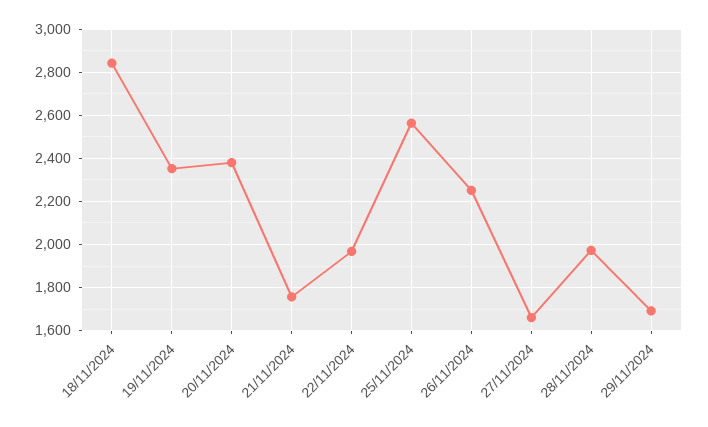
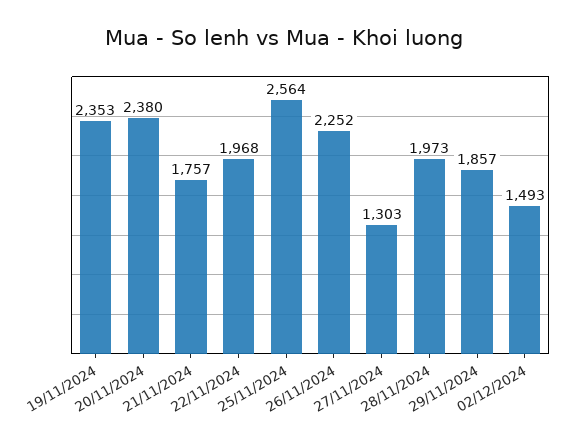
18/11/2024: 2850 -> none
27/11/2024: 1650 -> 1303
29/11/2024: 1700 -> 1857
02/12/2024: none -> 1493

